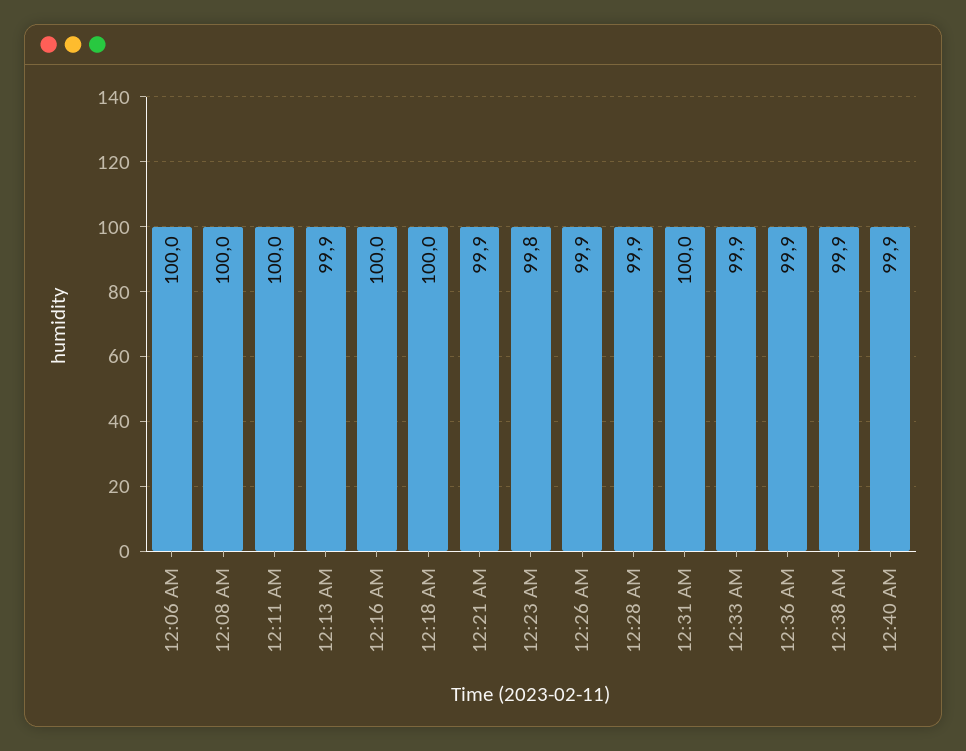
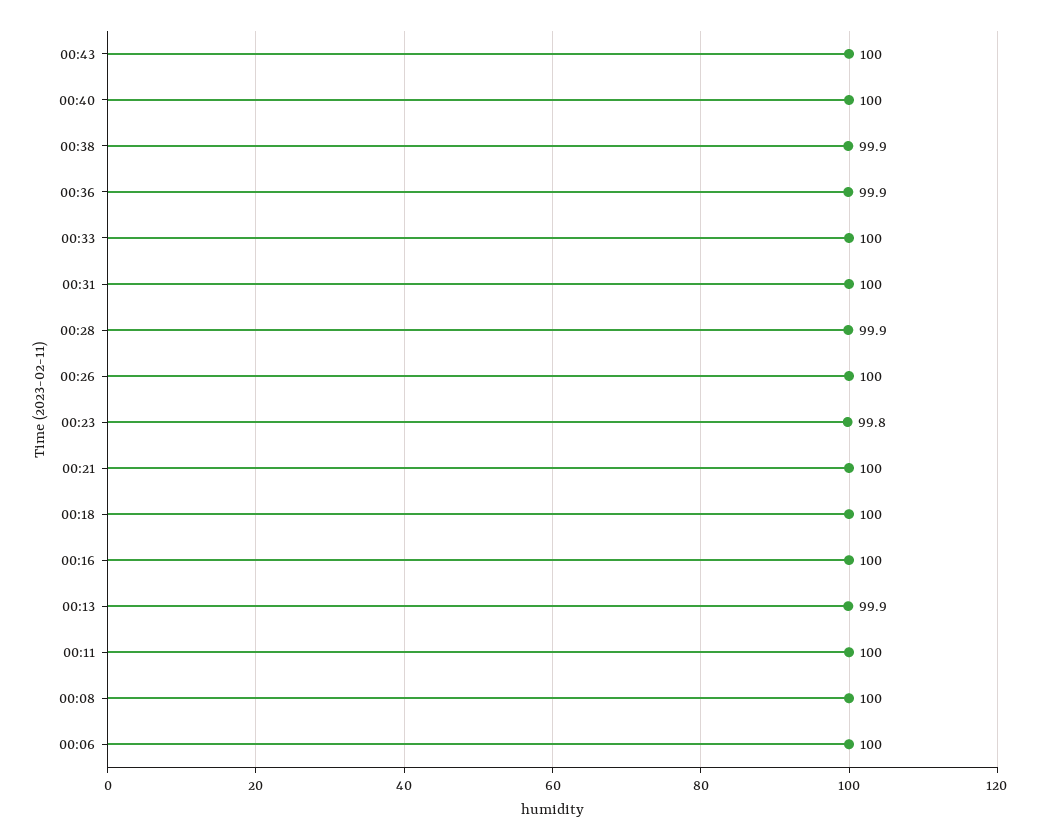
12:21 AM: 99.9 -> 100
12:26 AM: 99.9 -> 100
12:33 AM: 99.9 -> 100
12:40 AM: 99.9 -> 100
00:43: none -> 100

